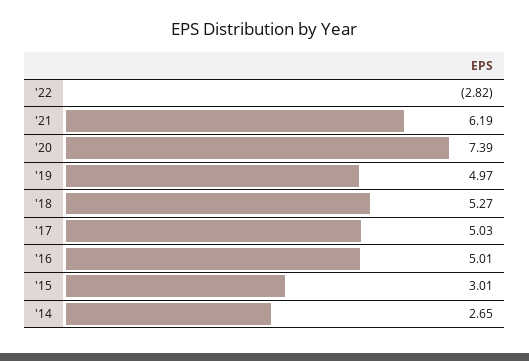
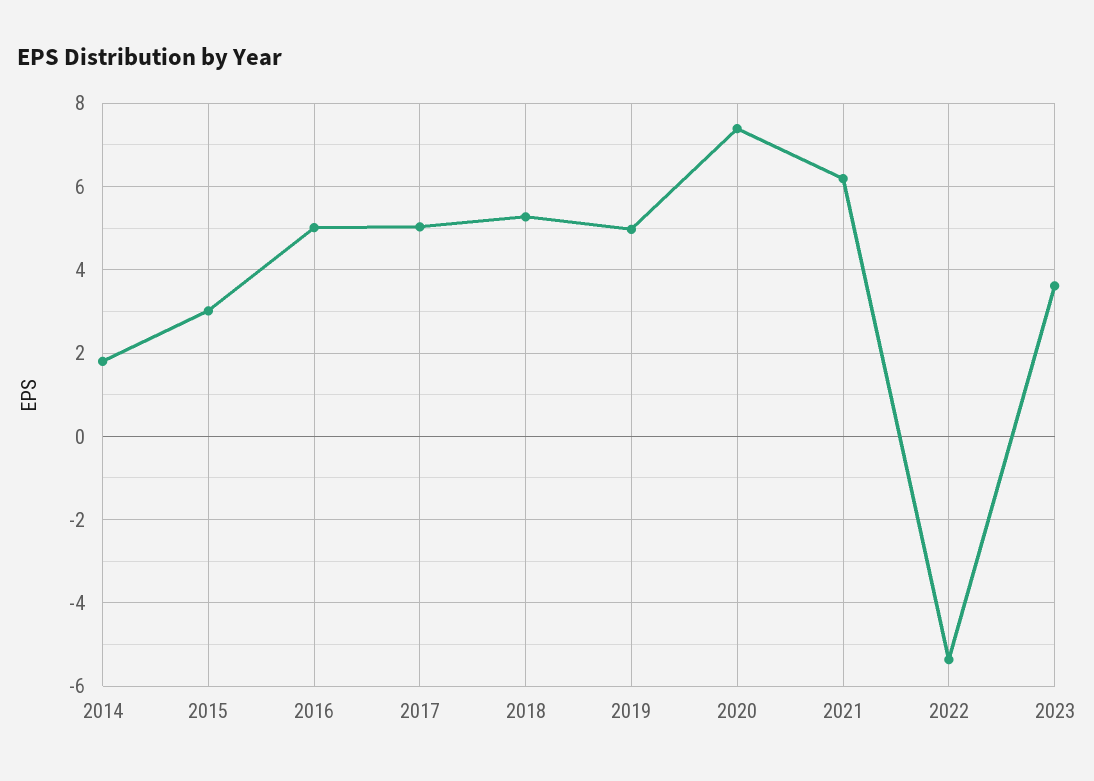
'22: -2.82 -> -5.4
'14: 2.65 -> 1.8
2023: none -> 3.6

